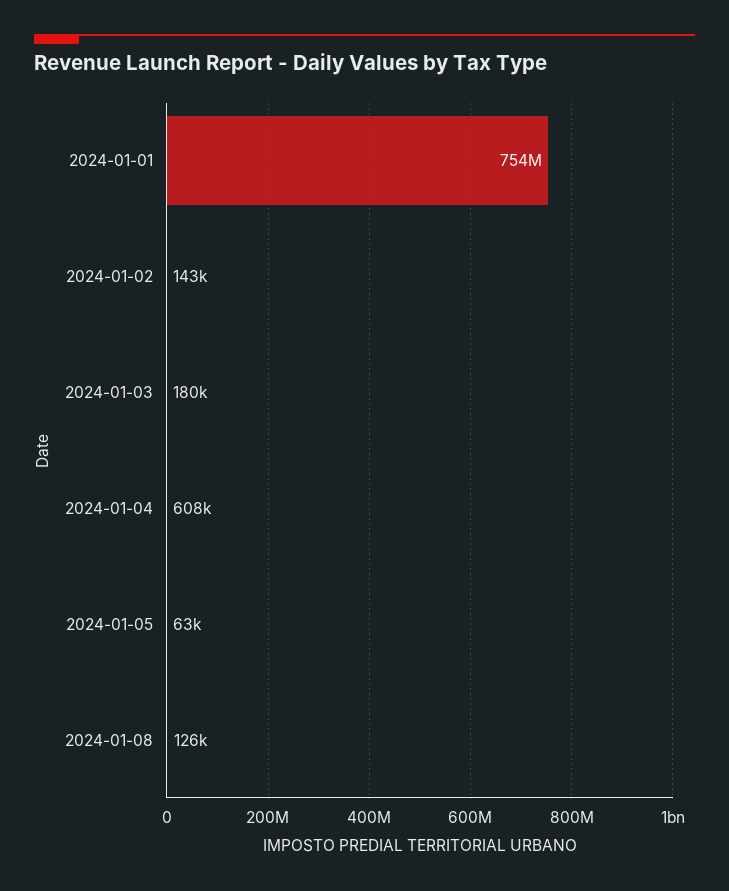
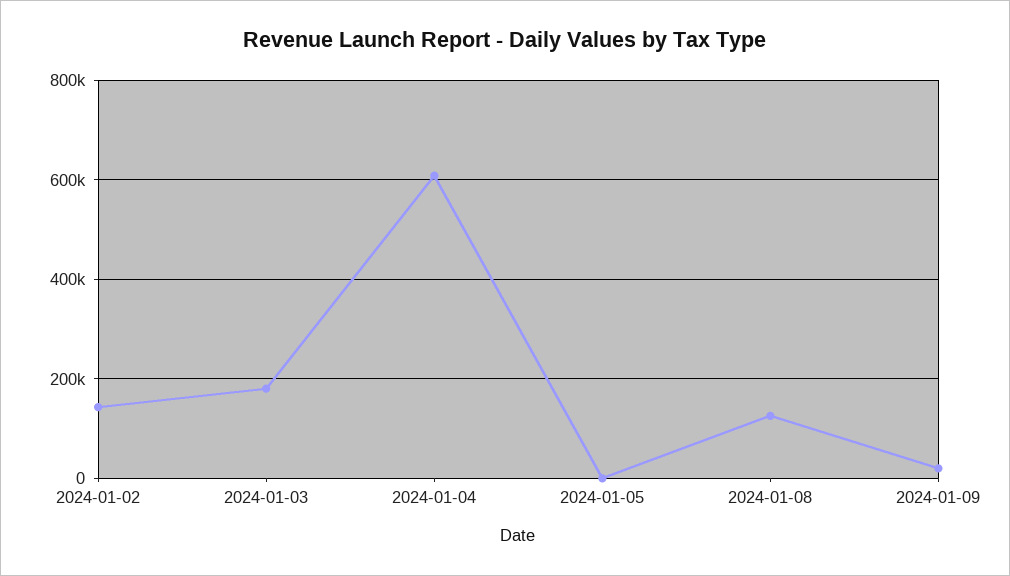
2024-01-01: 754000000 -> none
2024-01-05: 63000 -> 0
2024-01-09: none -> 20000

